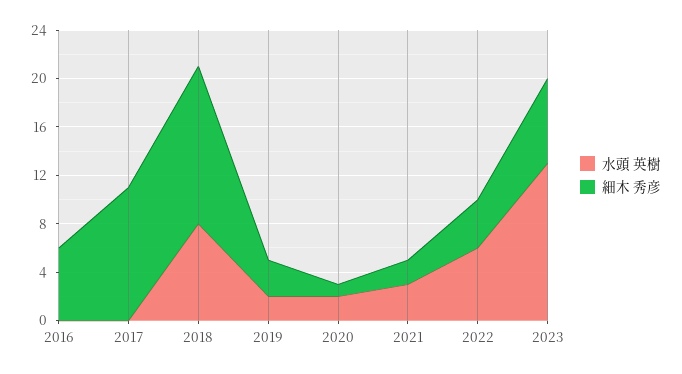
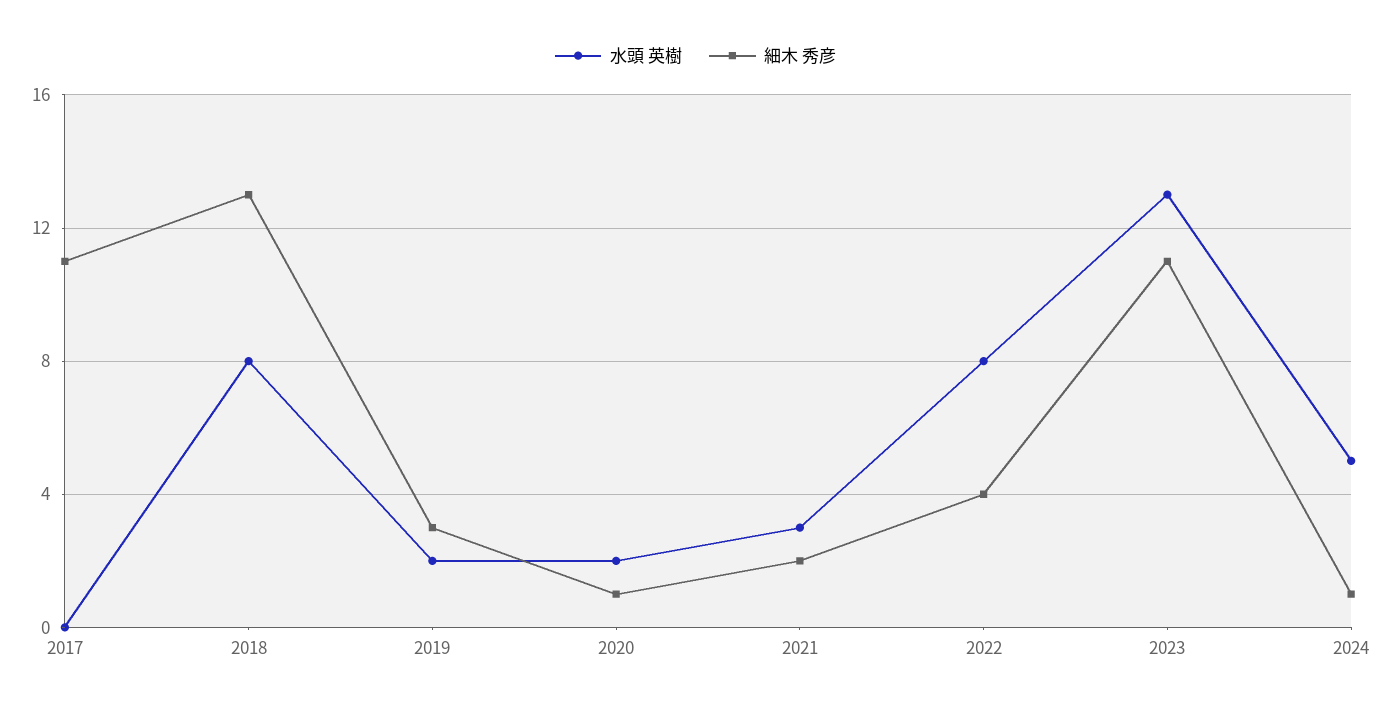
水頭 英樹, 2016: 0 -> none
細木 秀彦, 2016: 6 -> none
水頭 英樹, 2022: 6 -> 8
細木 秀彦, 2023: 7 -> 11
水頭 英樹, 2024: none -> 5
細木 秀彦, 2024: none -> 1

